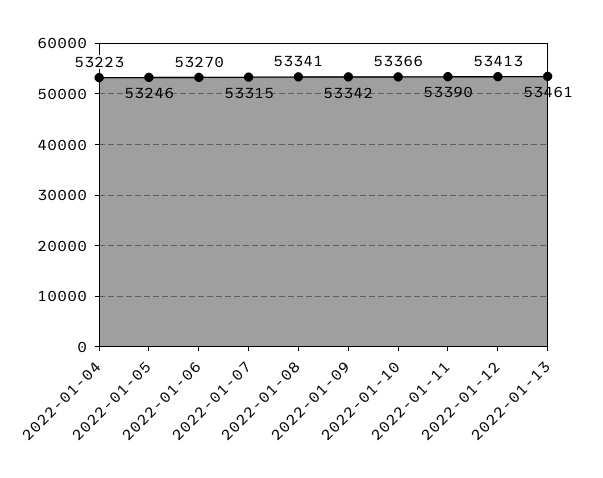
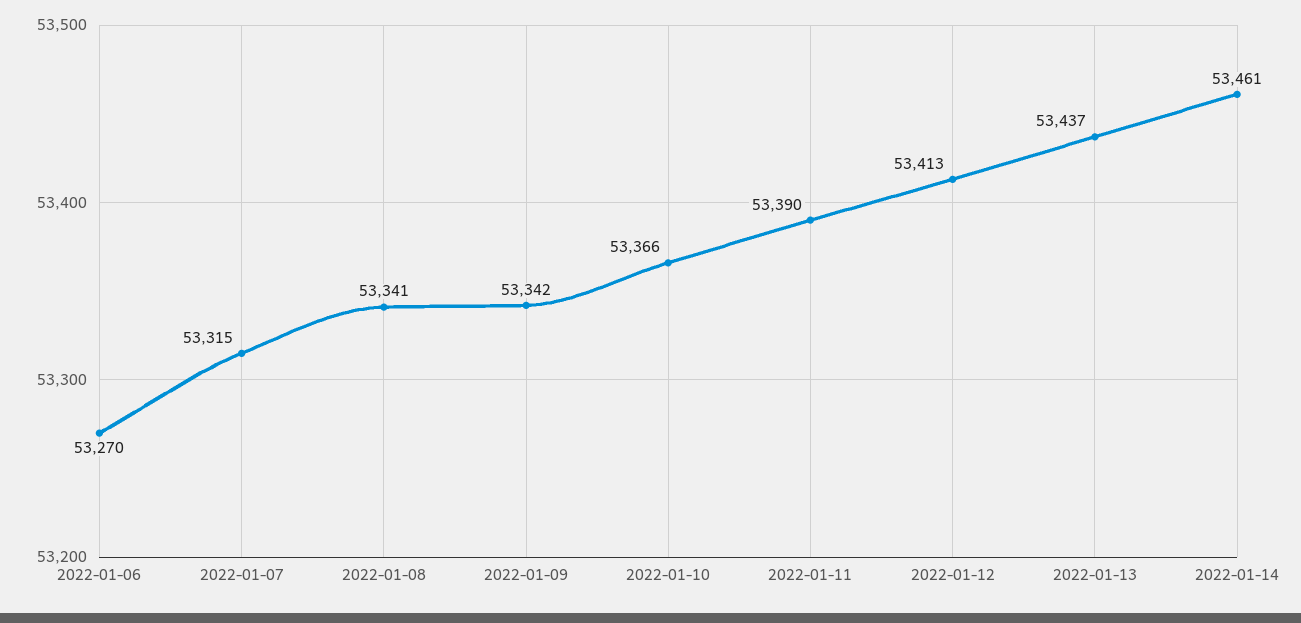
2022-01-04: 53223 -> none
2022-01-05: 53246 -> none
2022-01-13: 53461 -> 53437
2022-01-14: none -> 53461

